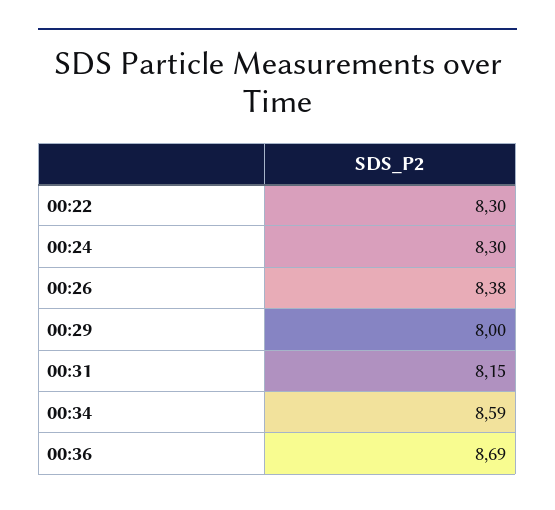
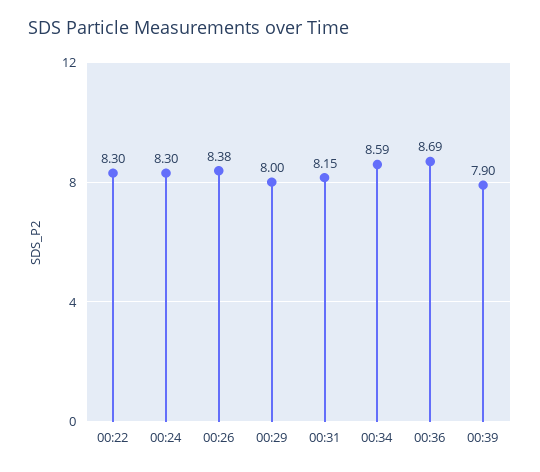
00:39: none -> 7.9

